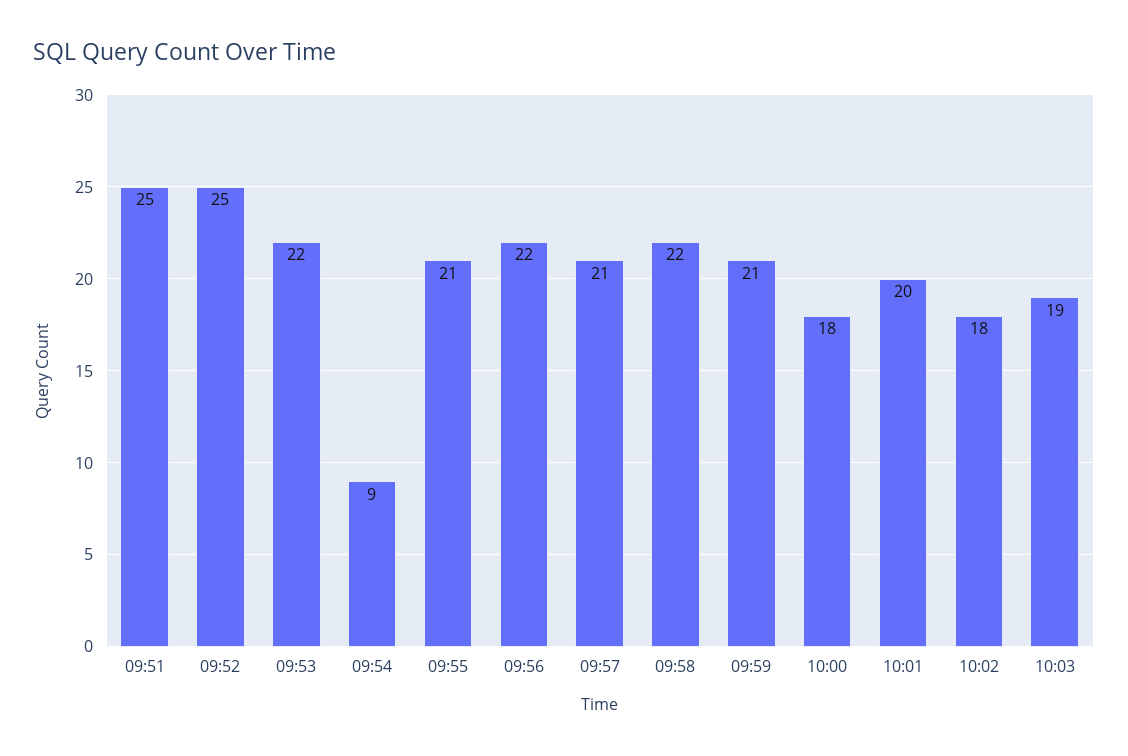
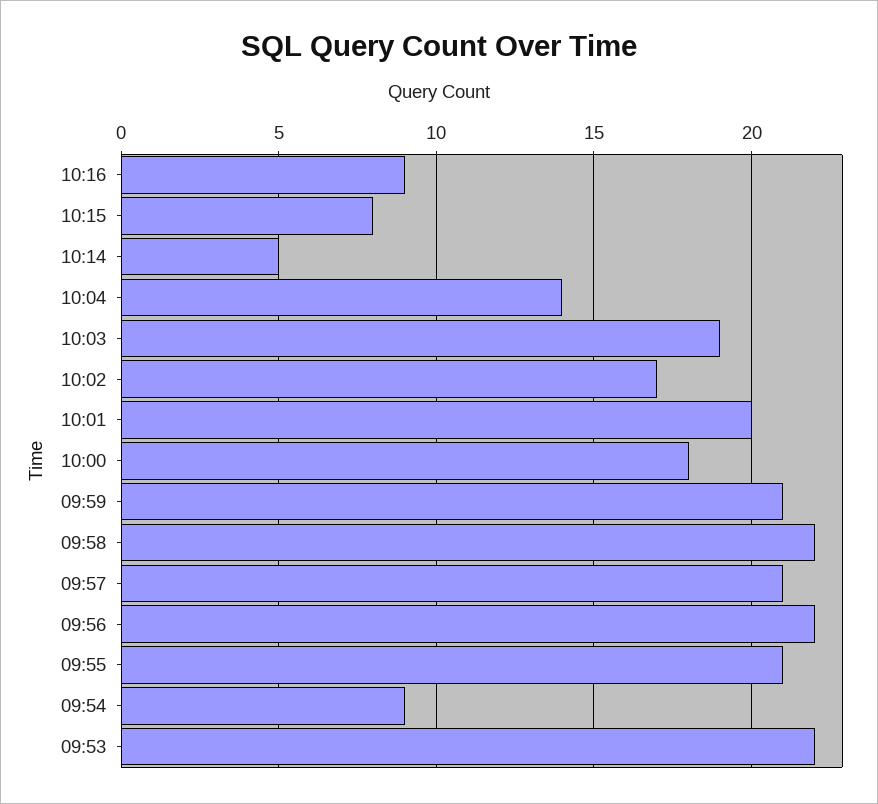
09:51: 25 -> none
09:52: 25 -> none
10:02: 18 -> 17
10:16: none -> 9
10:15: none -> 8
10:14: none -> 5
10:04: none -> 14

